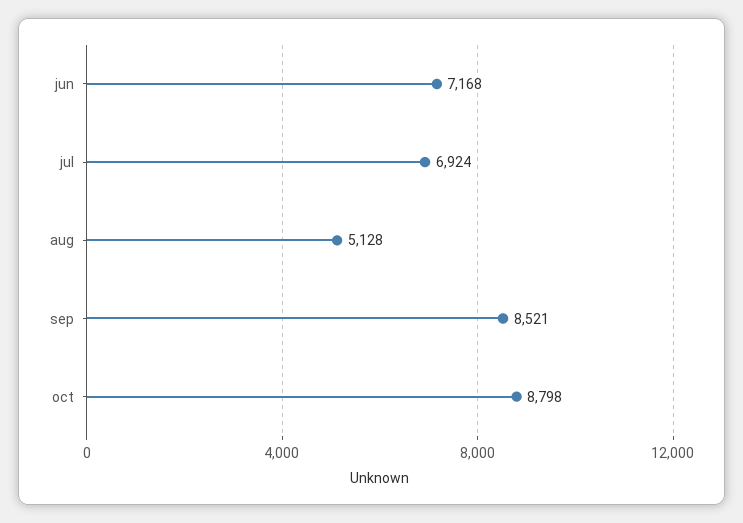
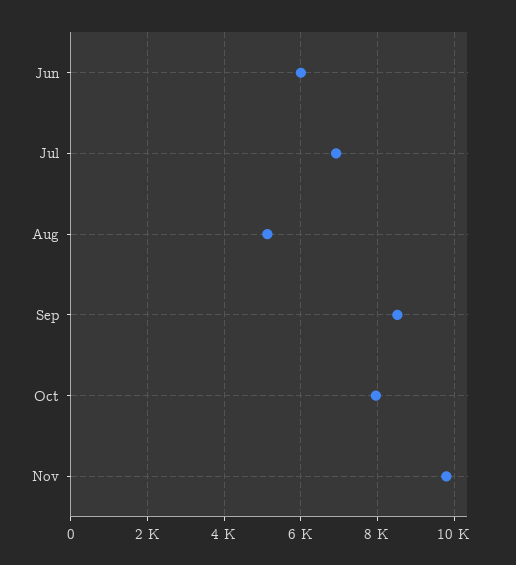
jun: 7168 -> 6000
oct: 8798 -> 8000
Nov: none -> 9800

